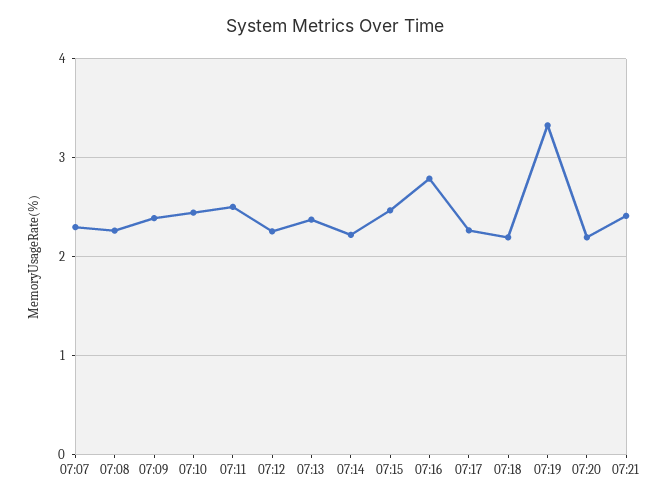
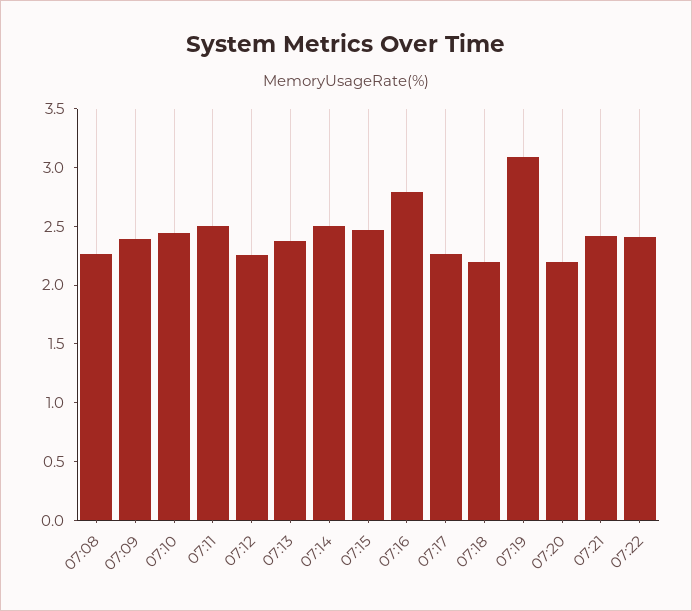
07:07: 2.3 -> none
07:14: 2.2 -> 2.5
07:19: 3.3 -> 3.1
07:22: none -> 2.4

